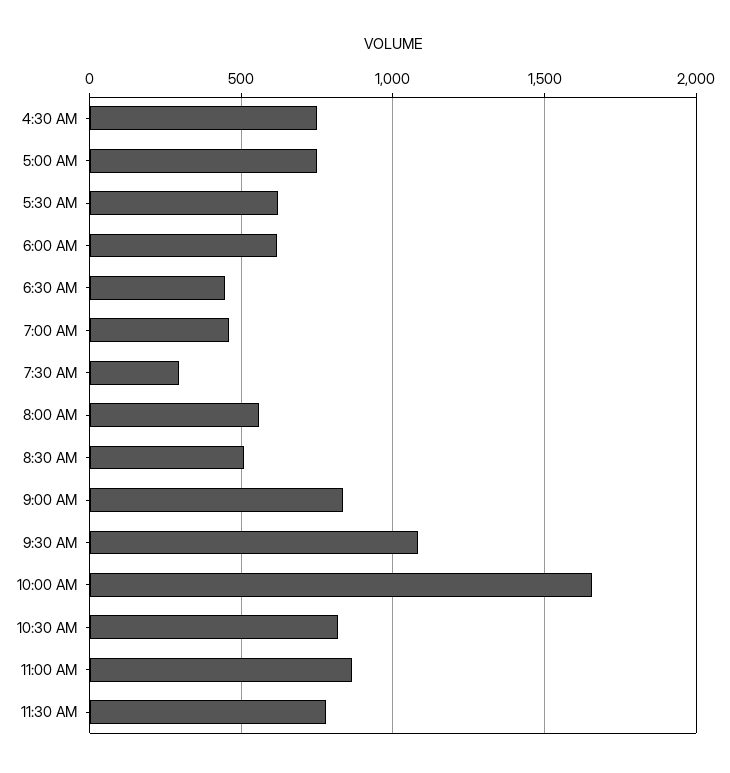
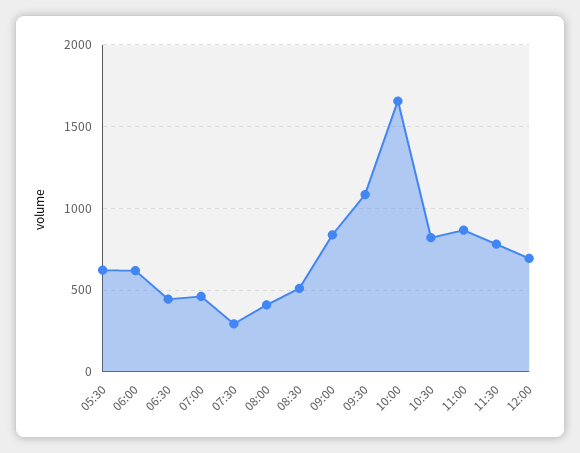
4:30 AM: 750 -> none
5:00 AM: 750 -> none
8:00 AM: 550 -> 400
12:00: none -> 700

